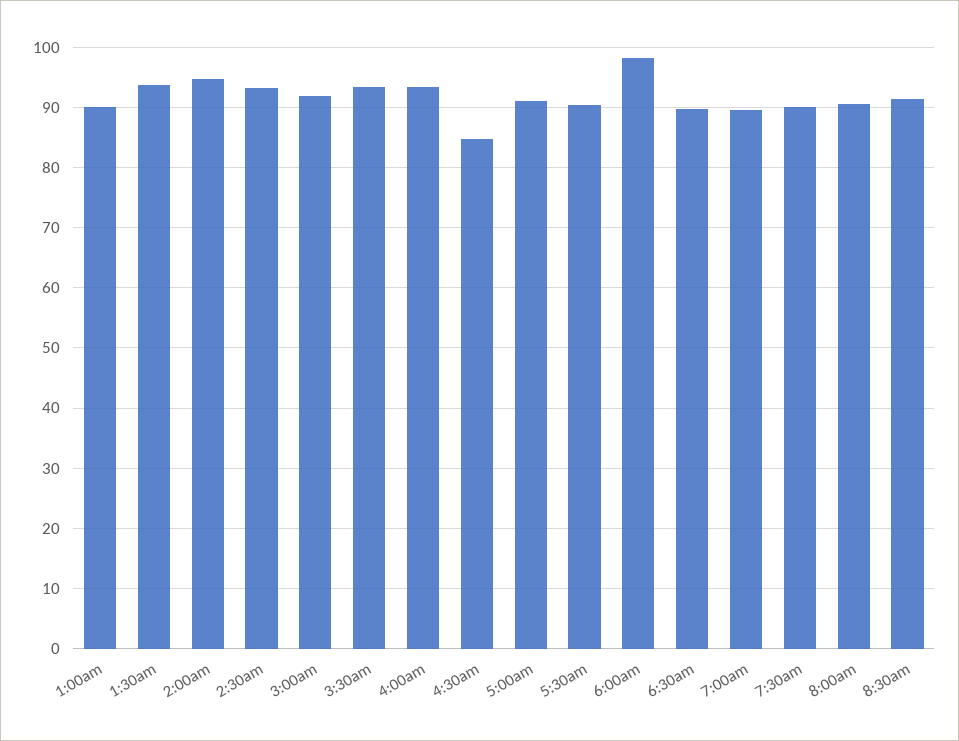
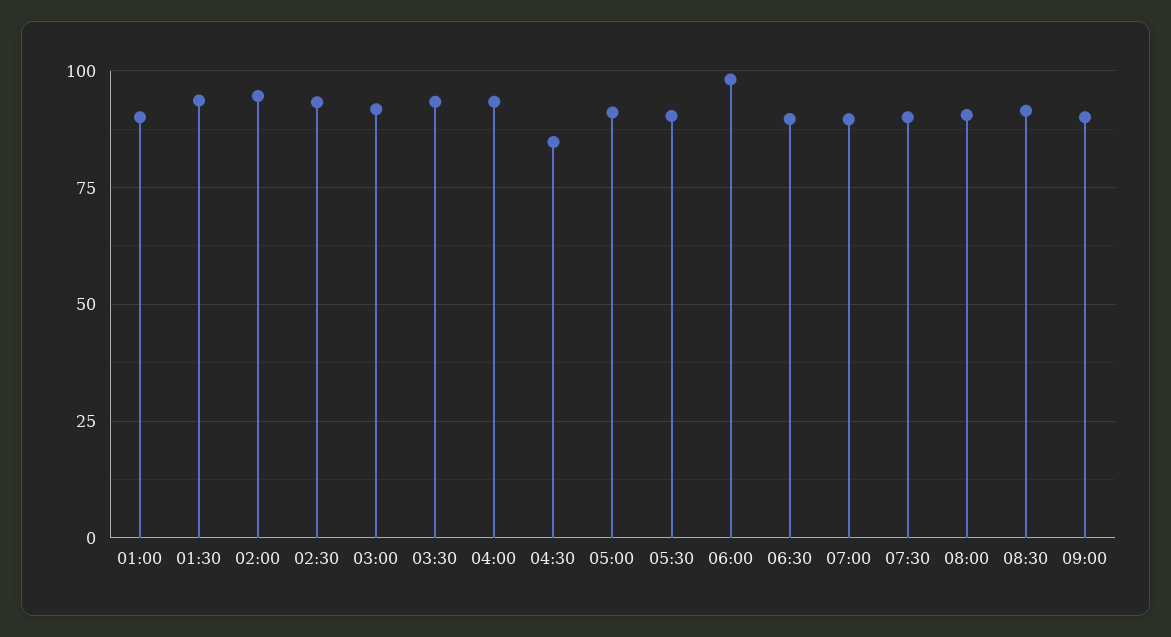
09:00: none -> 90

